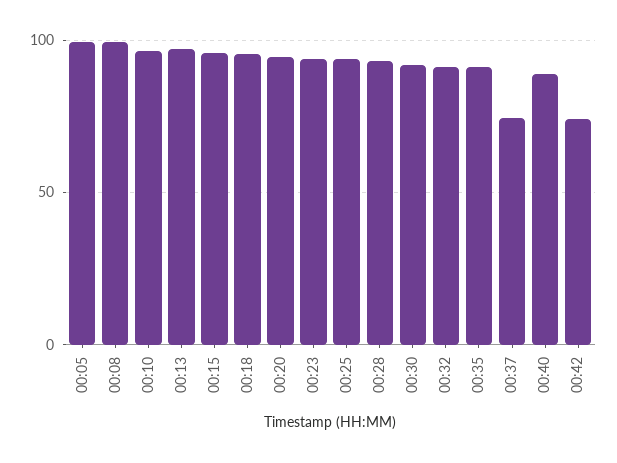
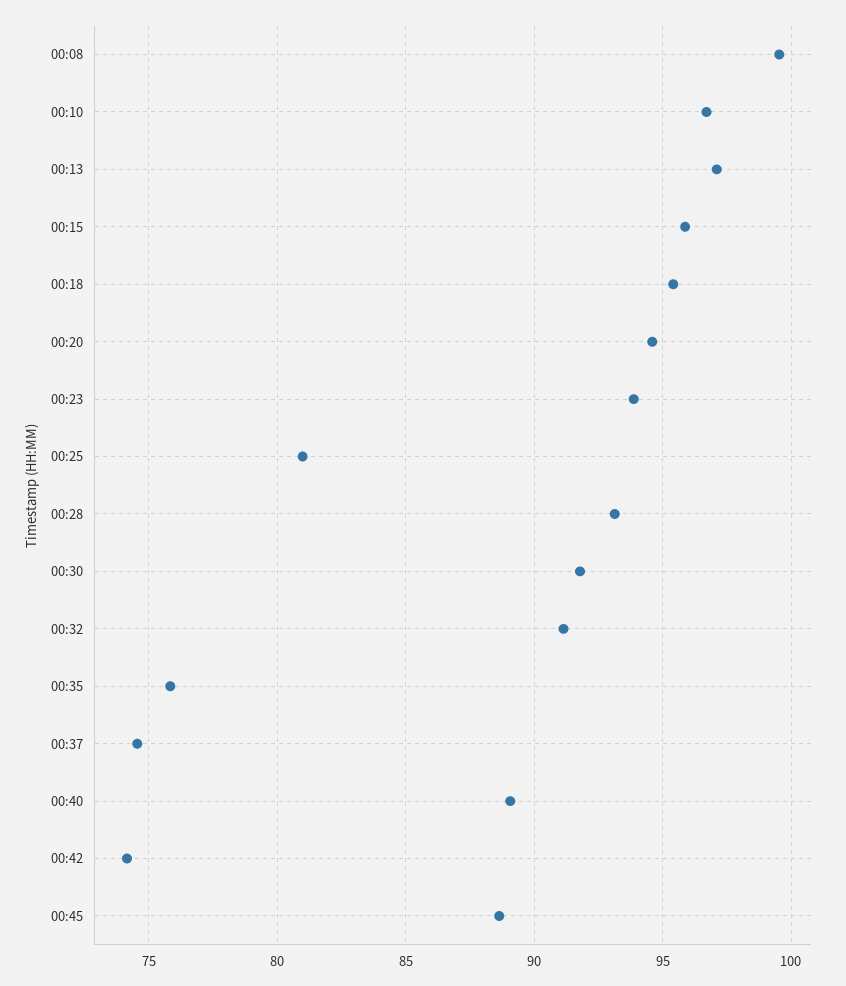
00:05: 100 -> none
00:25: 95 -> 81
00:35: 90 -> 76
00:45: none -> 88.5

